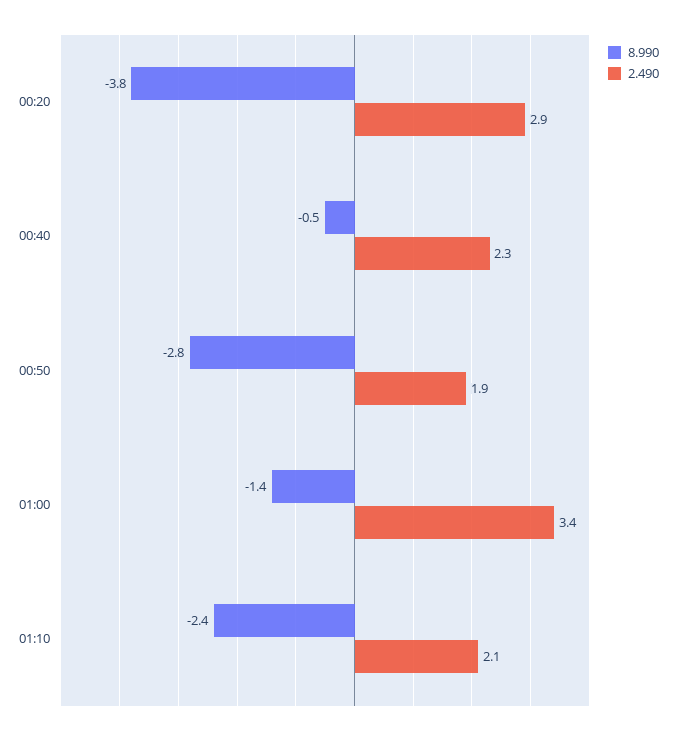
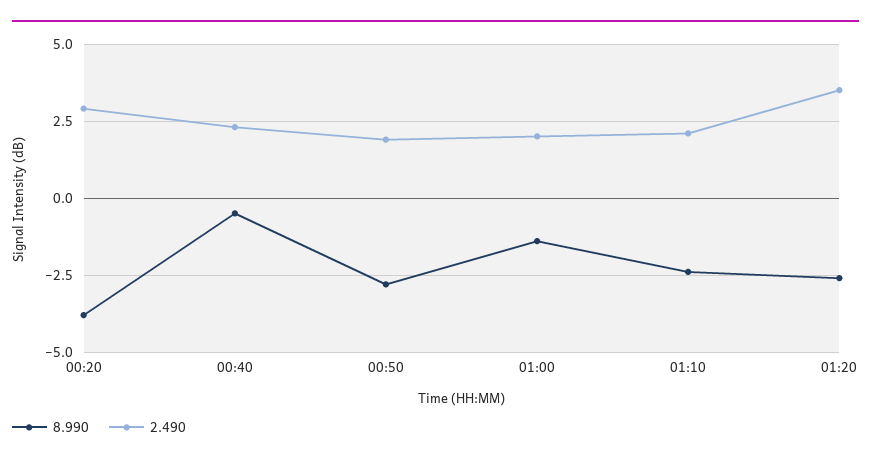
2.490, 01:00: 3.4 -> 2
8.990, 01:20: none -> -2.5
2.490, 01:20: none -> 3.5

